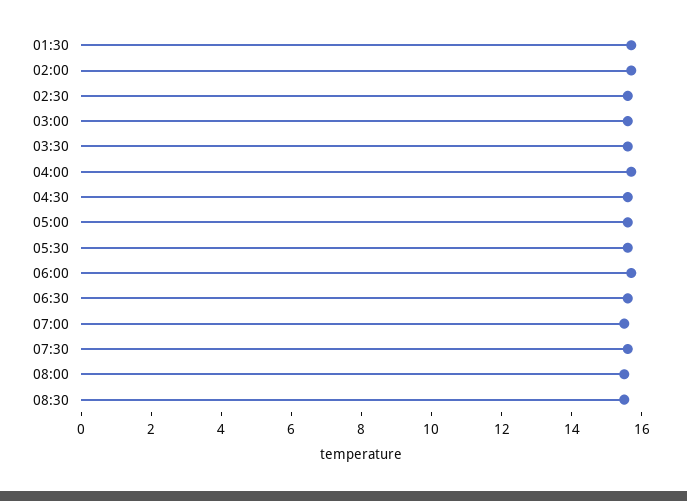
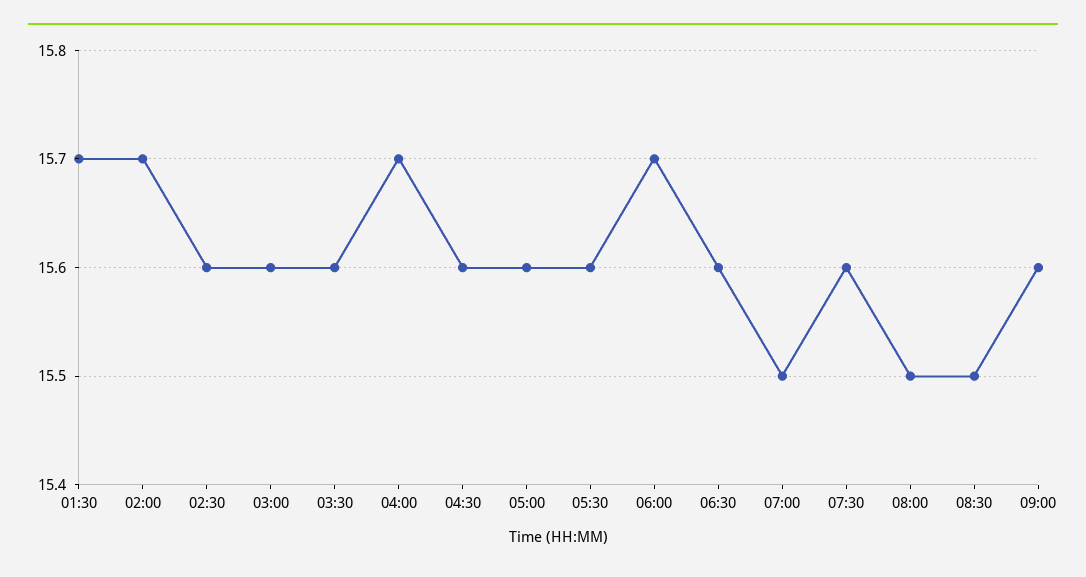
09:00: none -> 15.6

